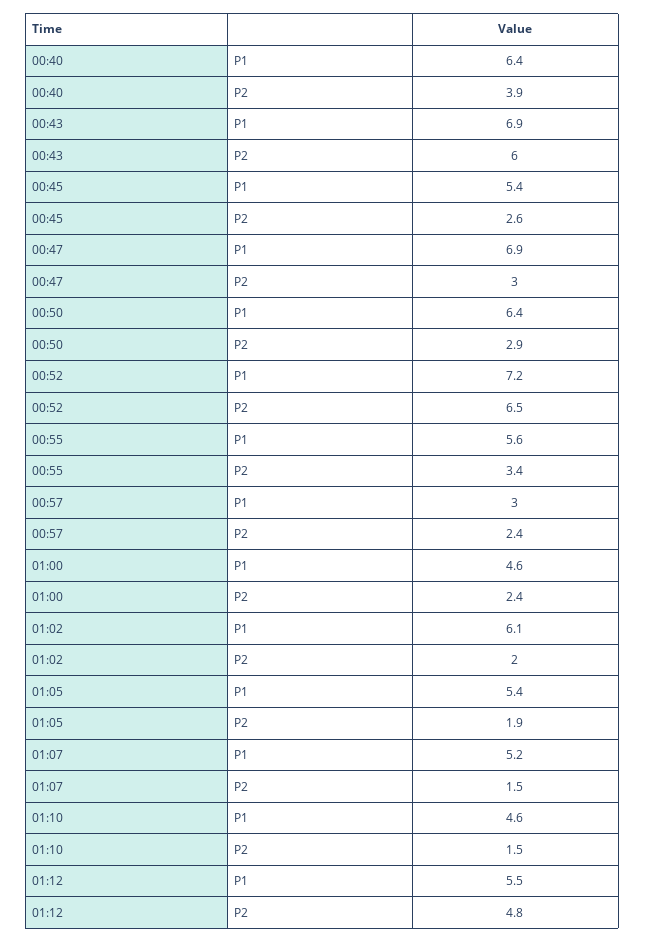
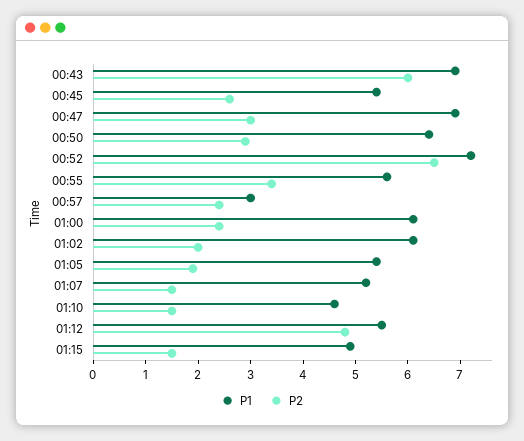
P1, 00:40: 6.4 -> none
P2, 00:40: 3.9 -> none
P1, 01:00: 4.6 -> 6
P1, 01:15: none -> 5
P2, 01:15: none -> 1.5

